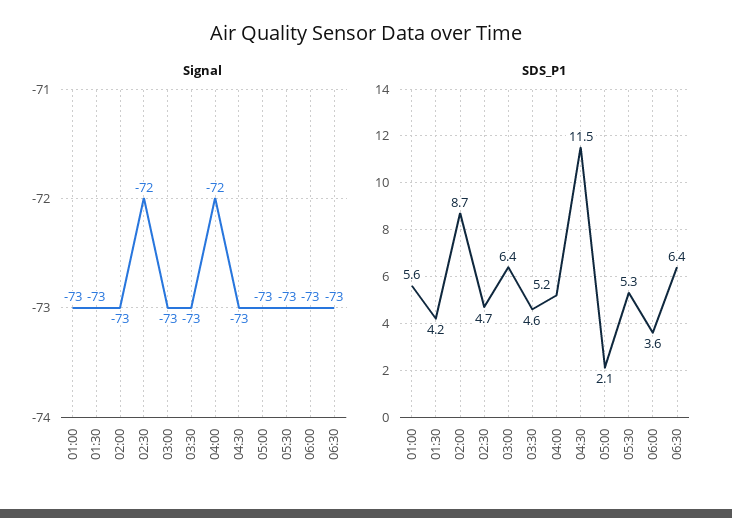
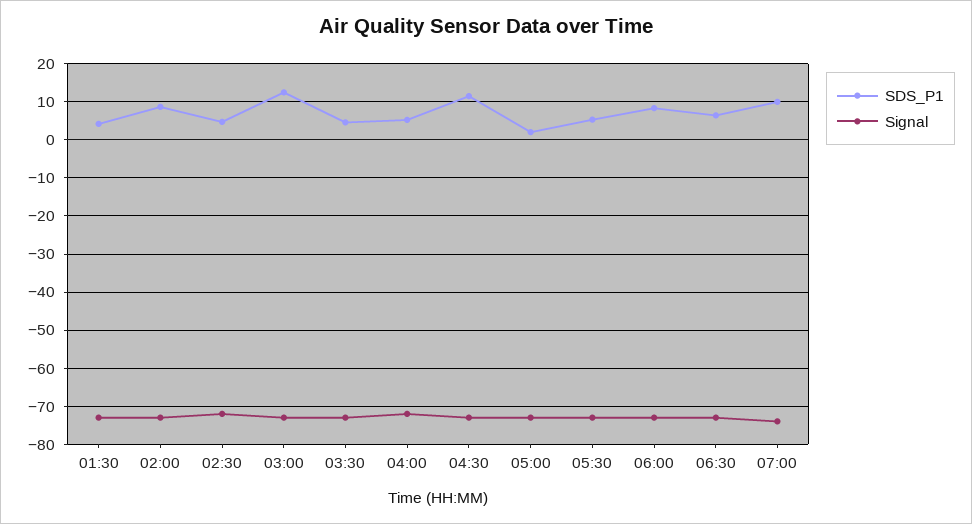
Signal, 01:00: -73 -> none
SDS_P1, 01:00: 5.6 -> none
SDS_P1, 03:00: 6.4 -> 12
SDS_P1, 06:00: 3.6 -> 8
SDS_P1, 07:00: none -> 10
Signal, 07:00: none -> -74

